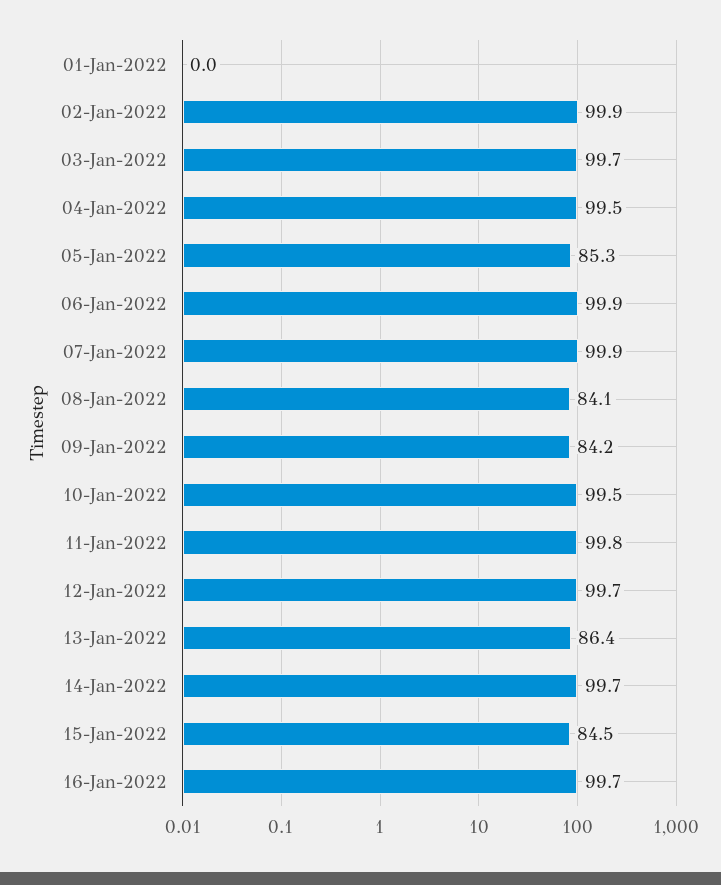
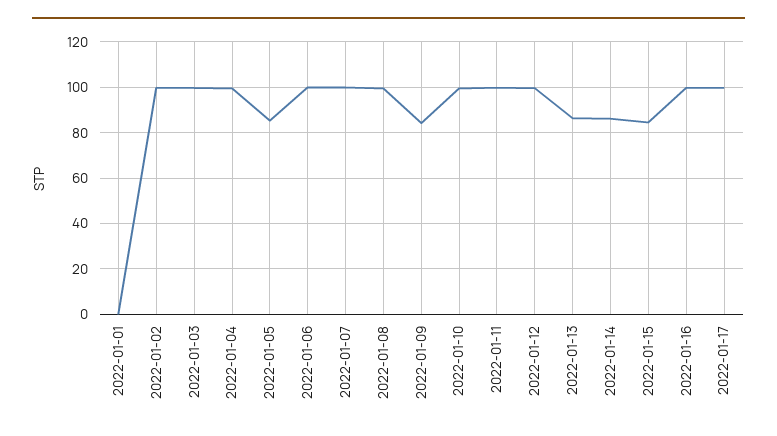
08-Jan-2022: 84.1 -> 100
14-Jan-2022: 99.7 -> 85
2022-01-17: none -> 100

